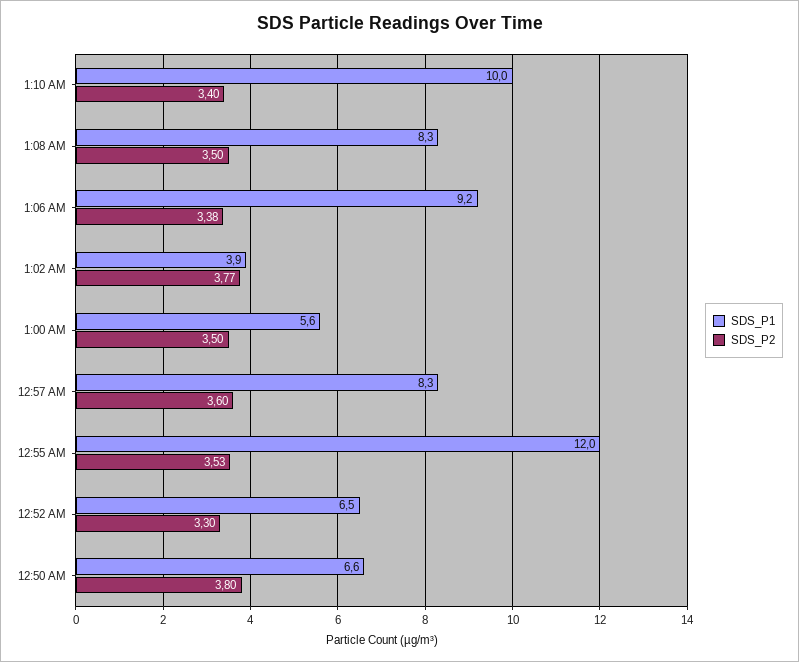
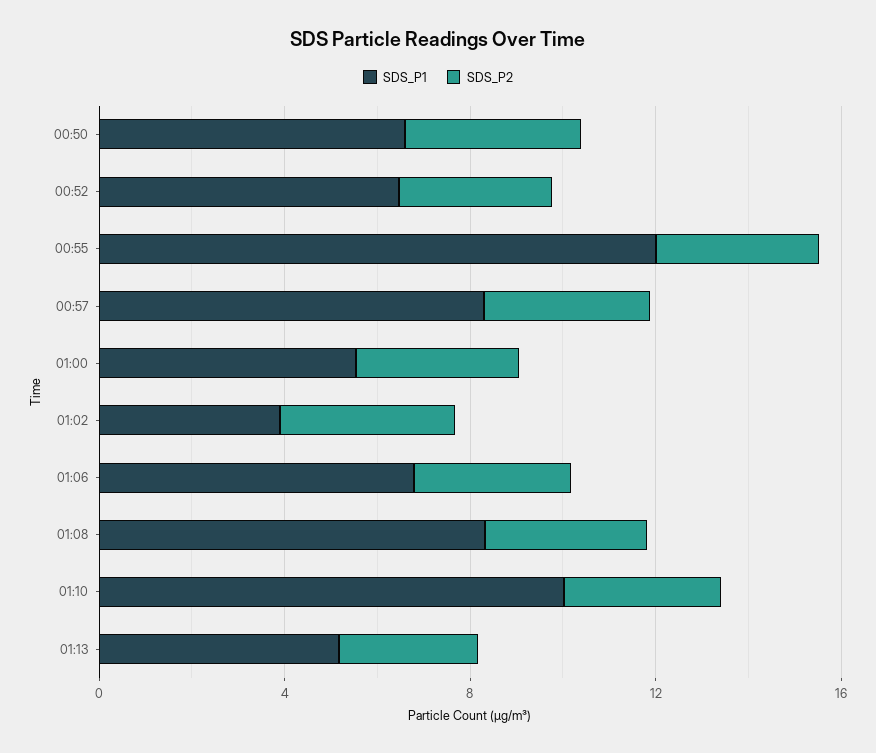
SDS_P1, 1:06 AM: 9.2 -> 7
SDS_P1, 01:13: none -> 5
SDS_P2, 01:13: none -> 3

